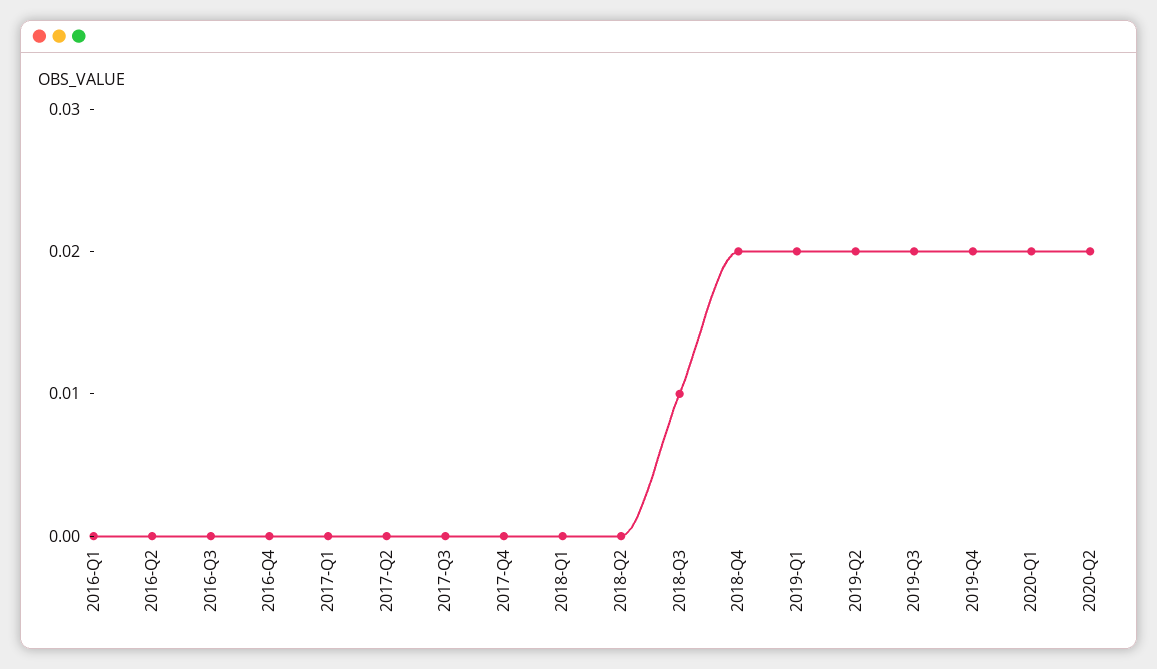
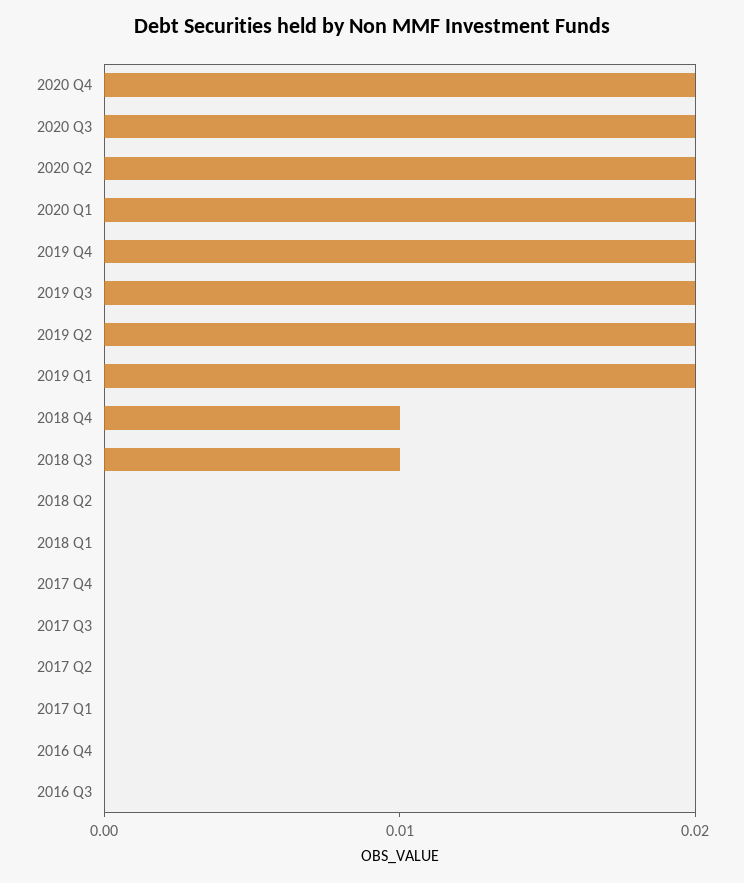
2016-Q1: 0 -> none
2016-Q2: 0 -> none
2018-Q4: 0.02 -> 0.01
2020 Q4: none -> 0.02
2020 Q3: none -> 0.02

